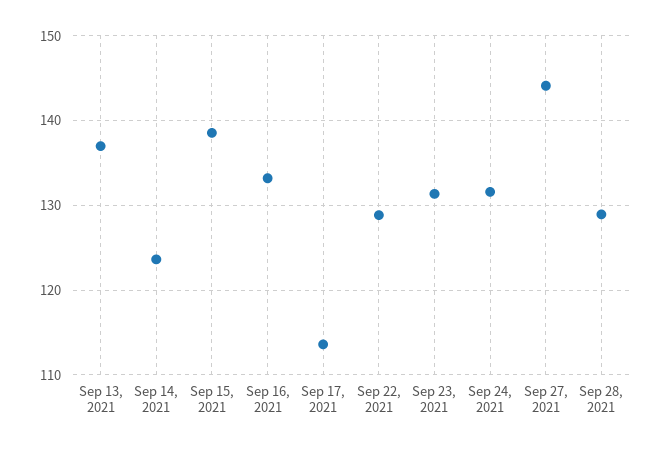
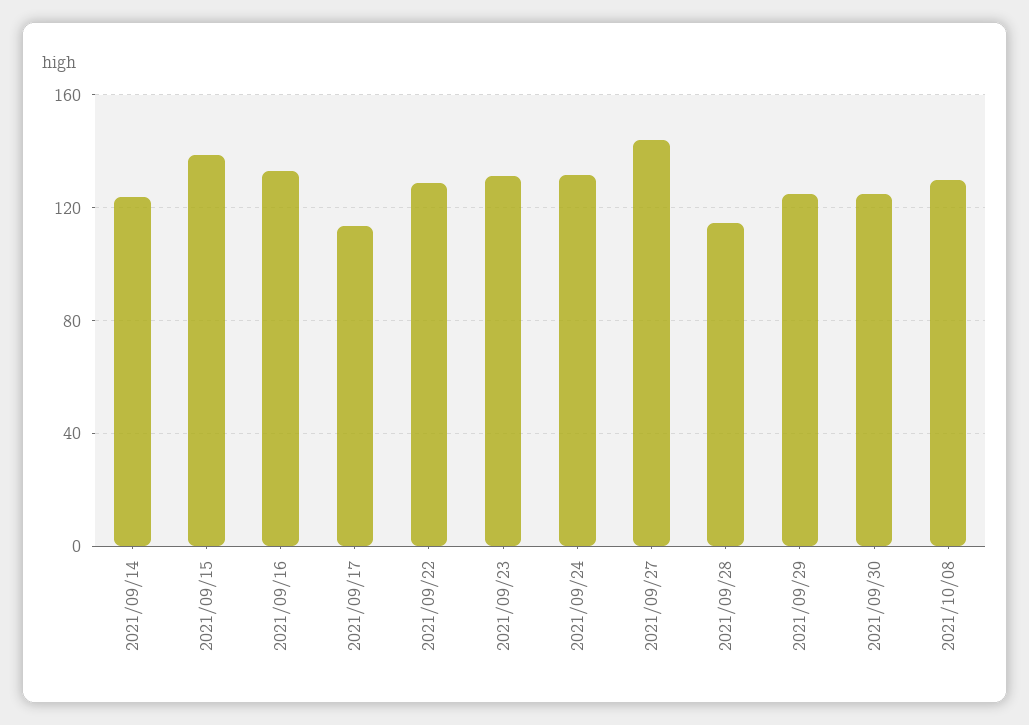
Sep 13, 2021: 137 -> none
Sep 28, 2021: 129 -> 115
2021/09/29: none -> 125
2021/09/30: none -> 125
2021/10/08: none -> 130

